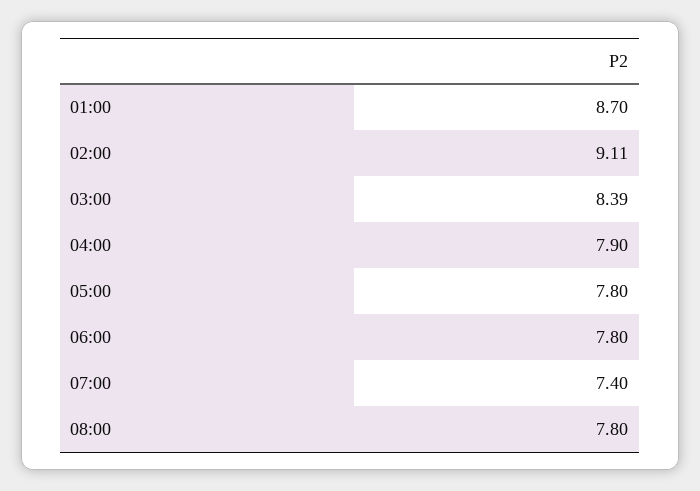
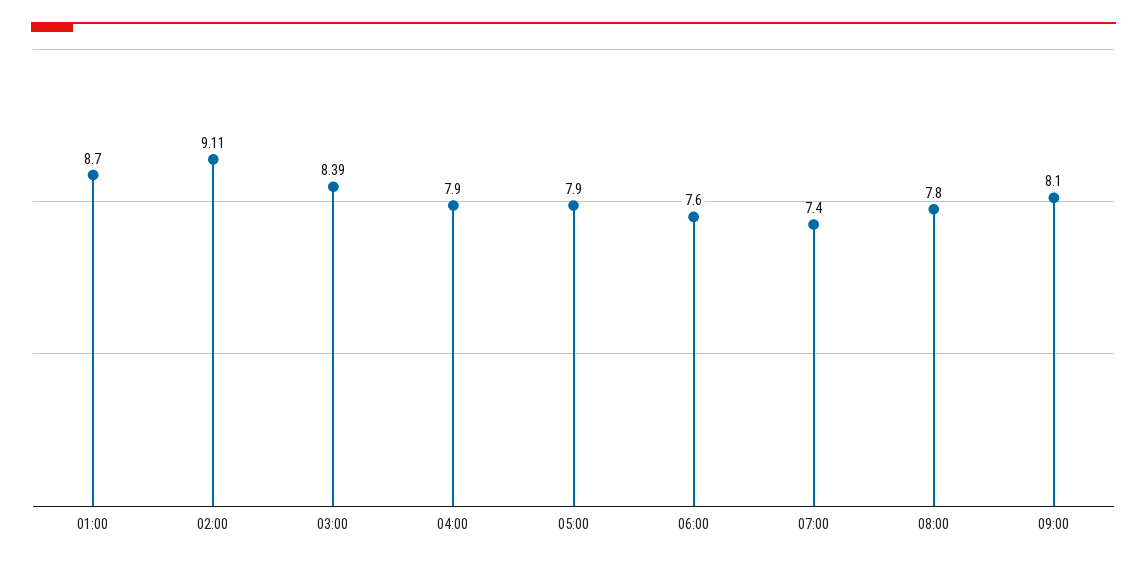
05:00: 7.8 -> 7.9
06:00: 7.8 -> 7.6
09:00: none -> 8.1

